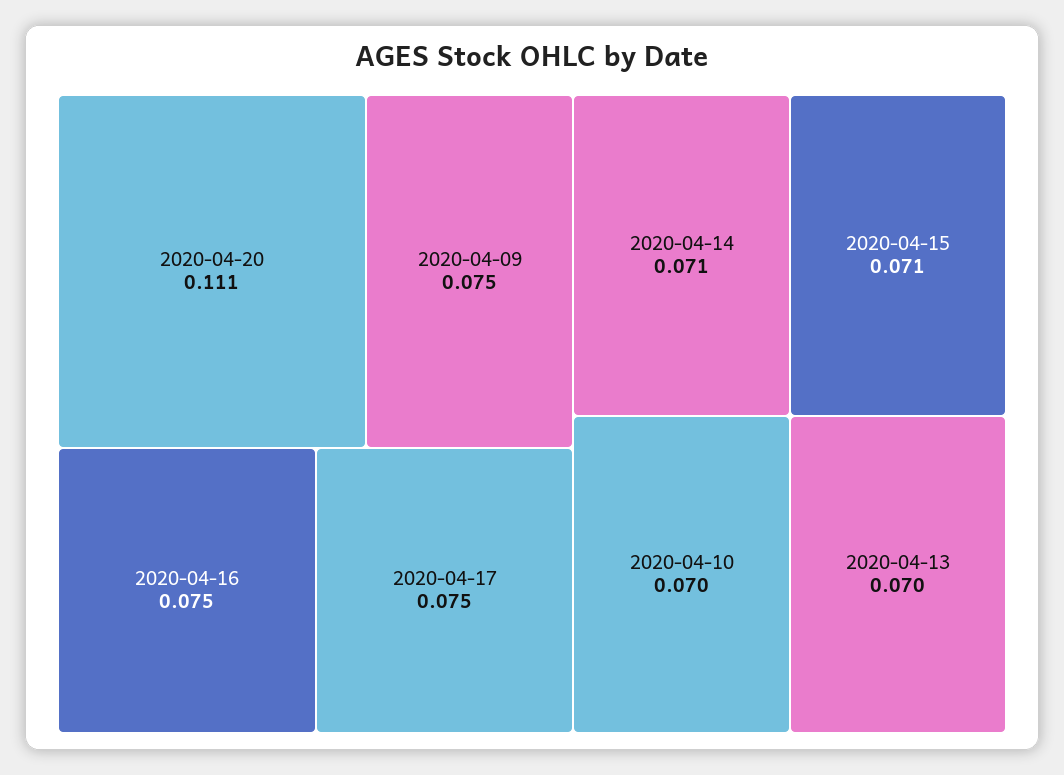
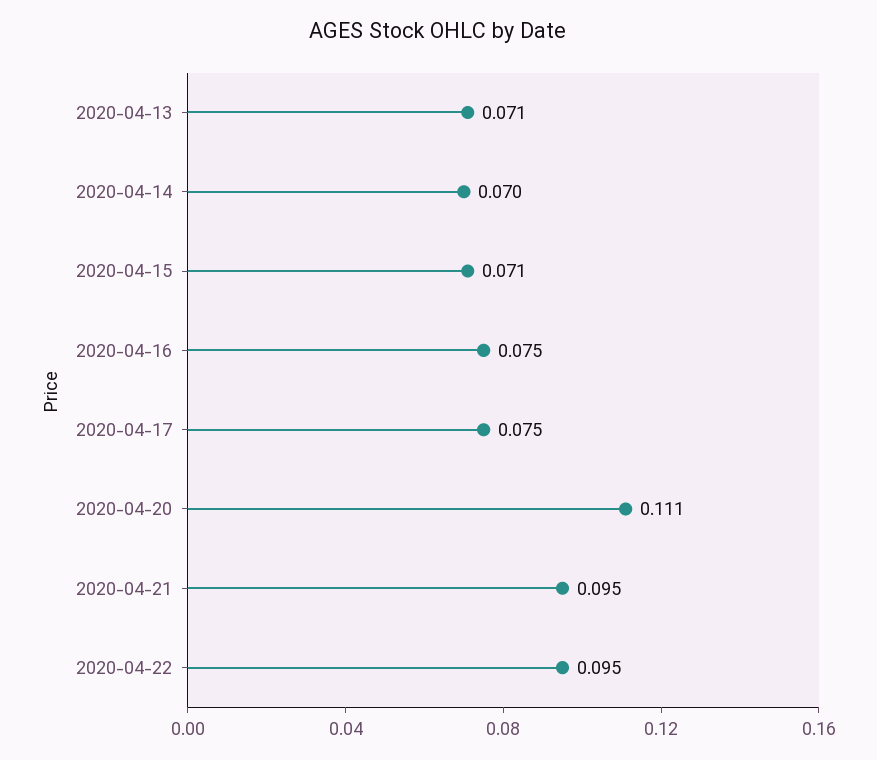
2020-04-09: 0.075 -> none
2020-04-14: 0.071 -> 0.07
2020-04-10: 0.07 -> none
2020-04-13: 0.07 -> 0.071
2020-04-21: none -> 0.095
2020-04-22: none -> 0.095

